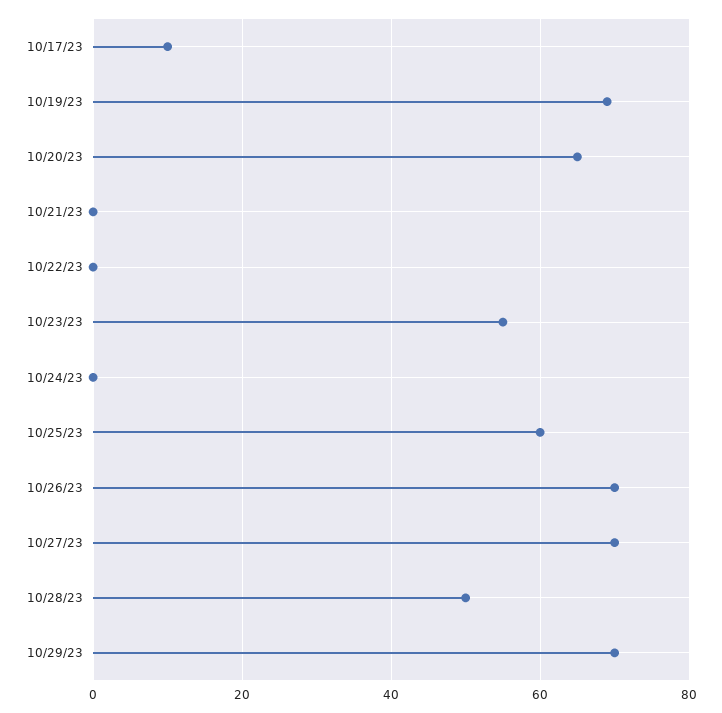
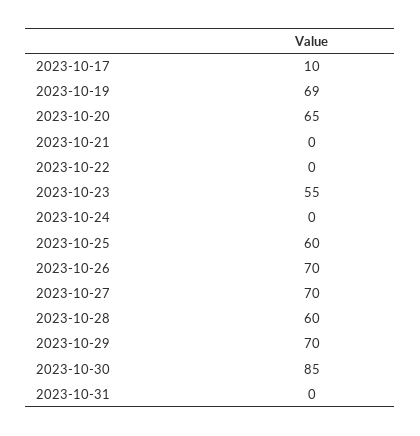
10/28/23: 50 -> 60
2023-10-30: none -> 85
2023-10-31: none -> 0

